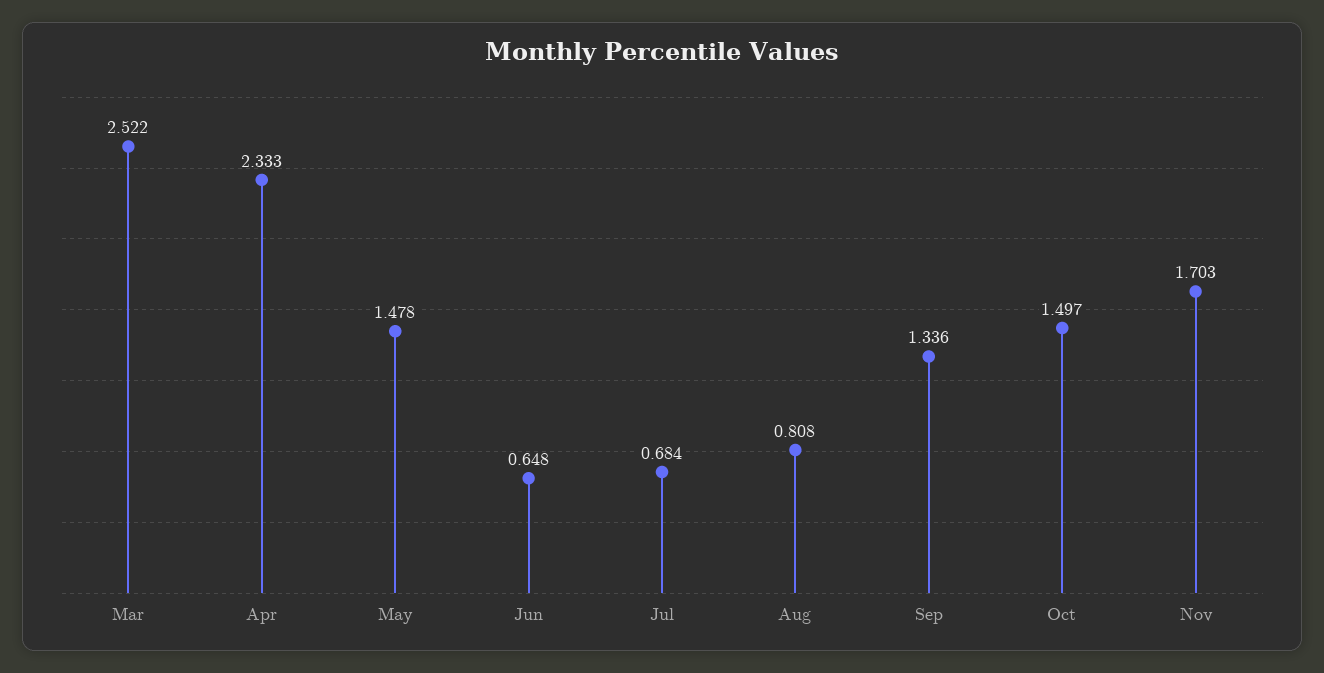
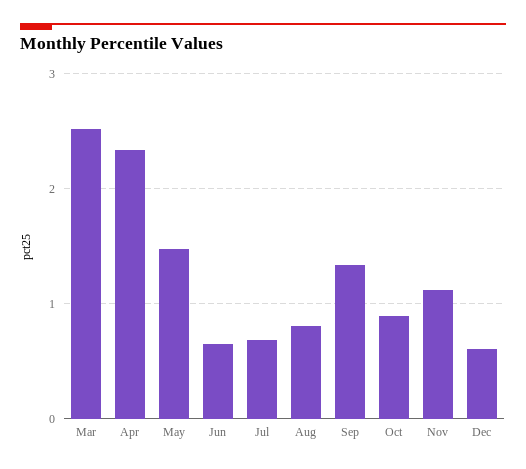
Oct: 1.497 -> 0.9
Nov: 1.703 -> 1.1
Dec: none -> 0.6

